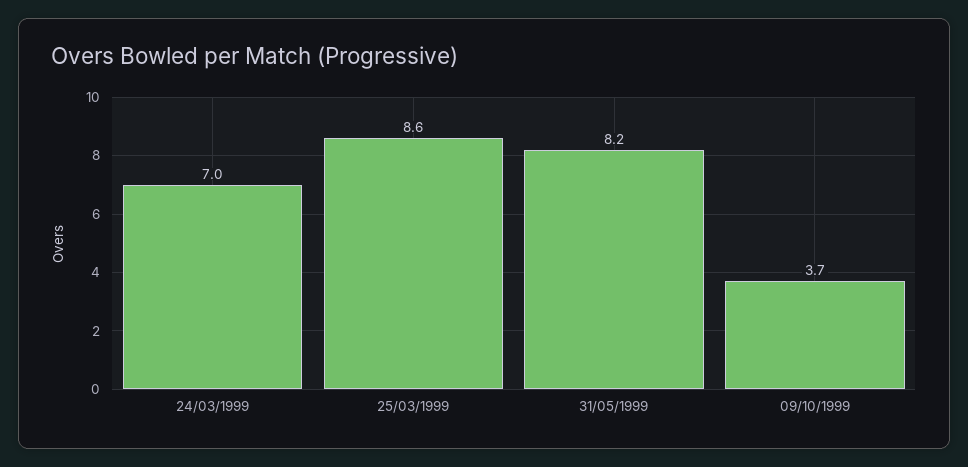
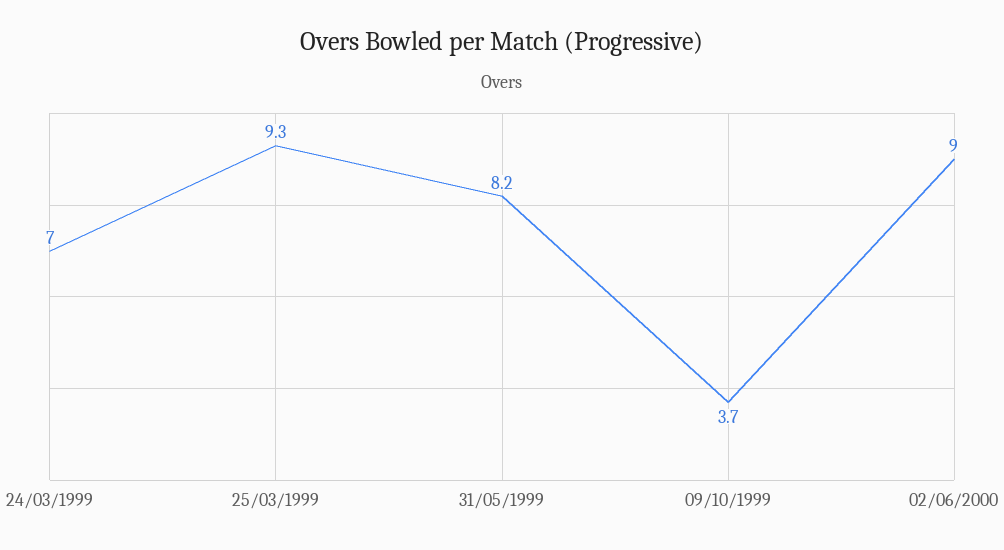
25/03/1999: 8.6 -> 9.3
02/06/2000: none -> 9

